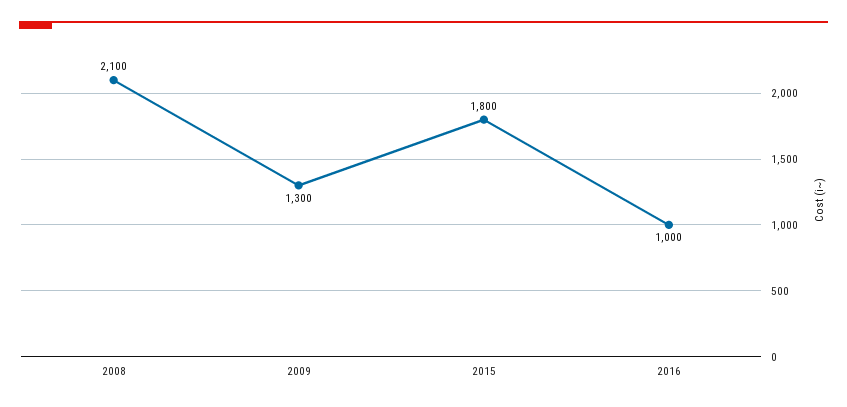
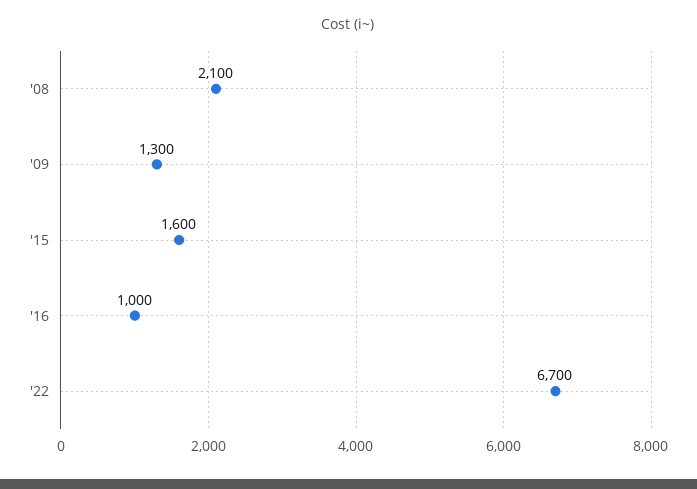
2015: 1800 -> 1600
'22: none -> 6700

